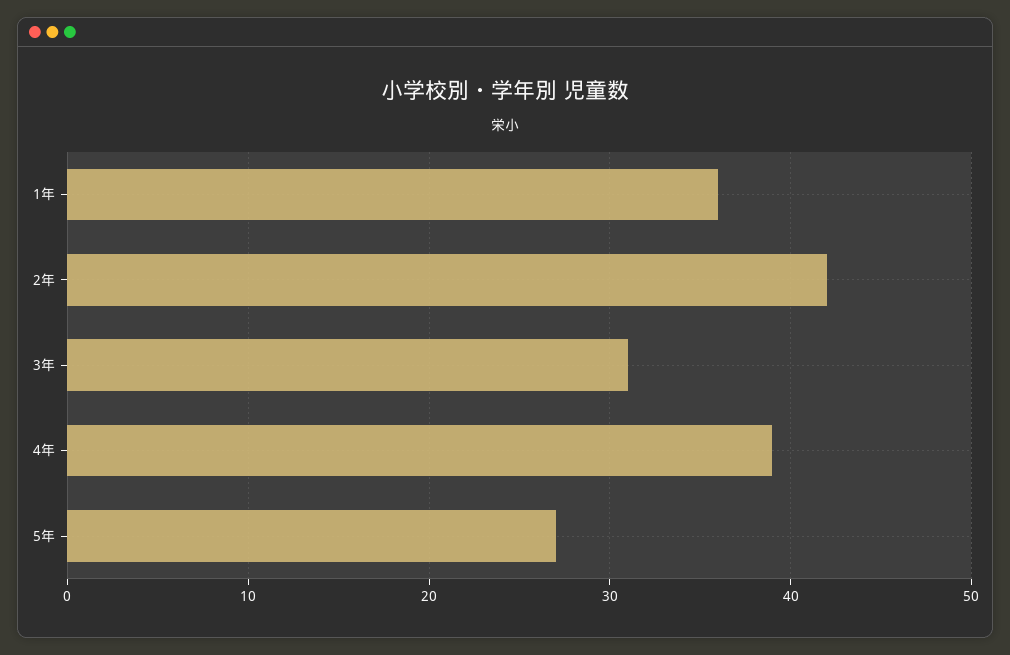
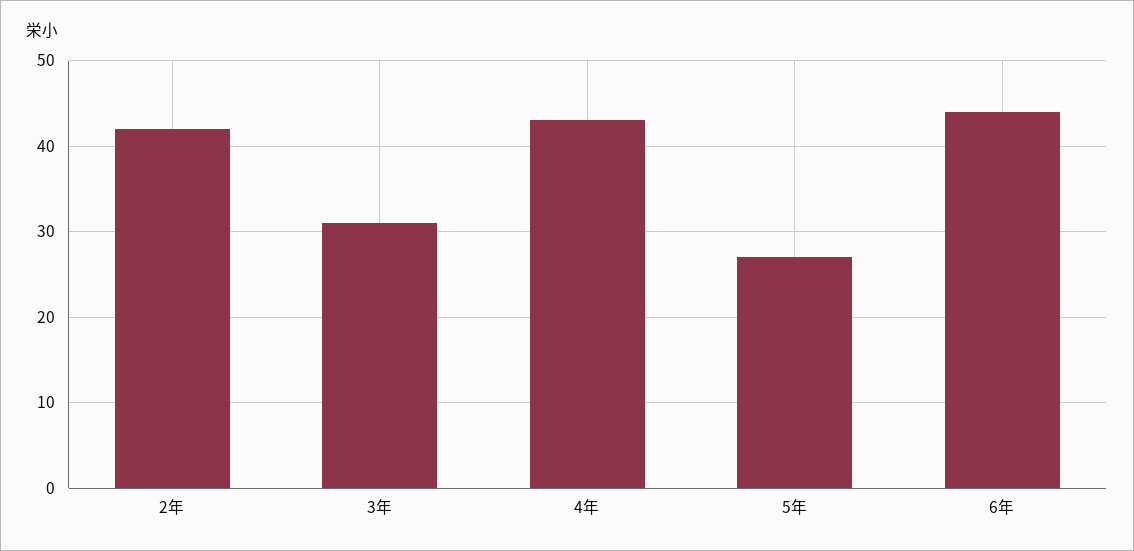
1年: 36 -> none
4年: 39 -> 43
6年: none -> 44

